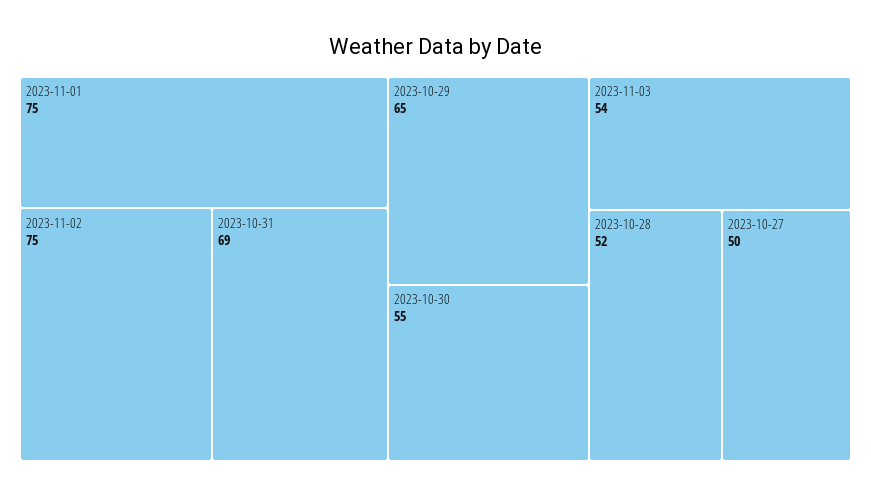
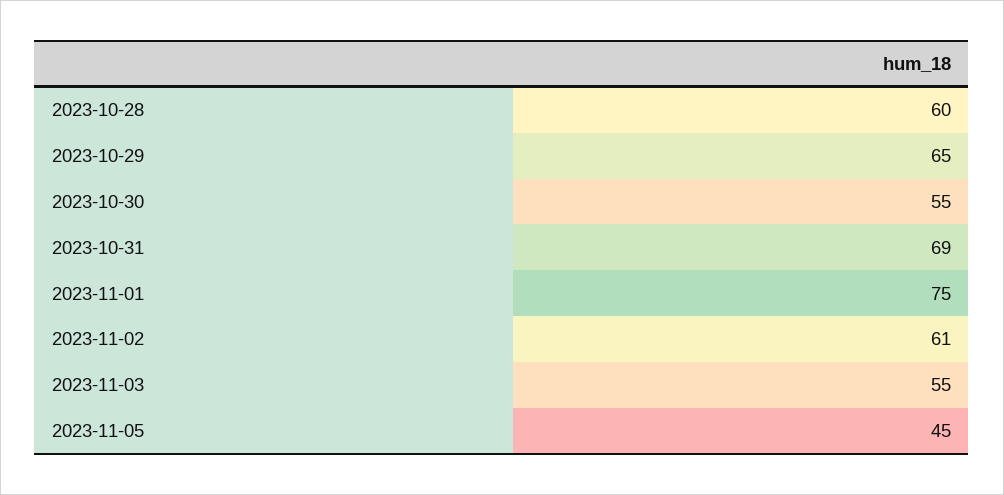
2023-11-02: 75 -> 61
2023-11-03: 54 -> 55
2023-10-28: 52 -> 60
2023-10-27: 50 -> none
2023-11-05: none -> 45

